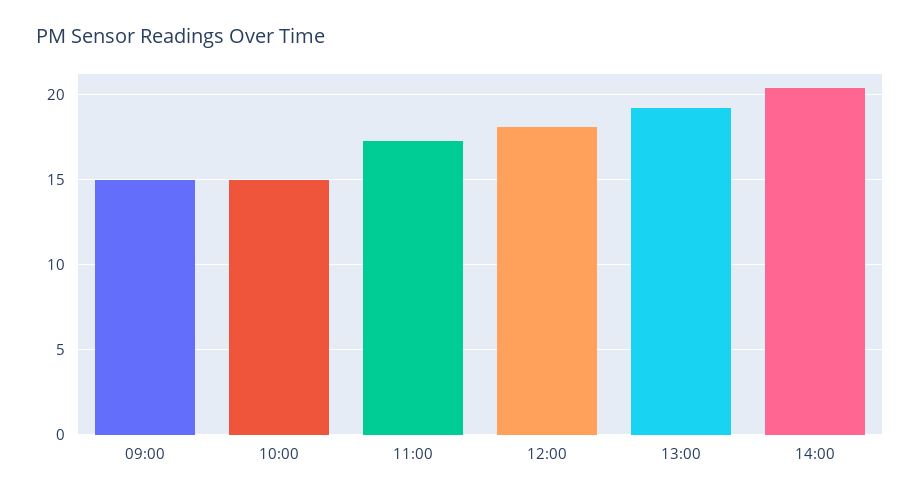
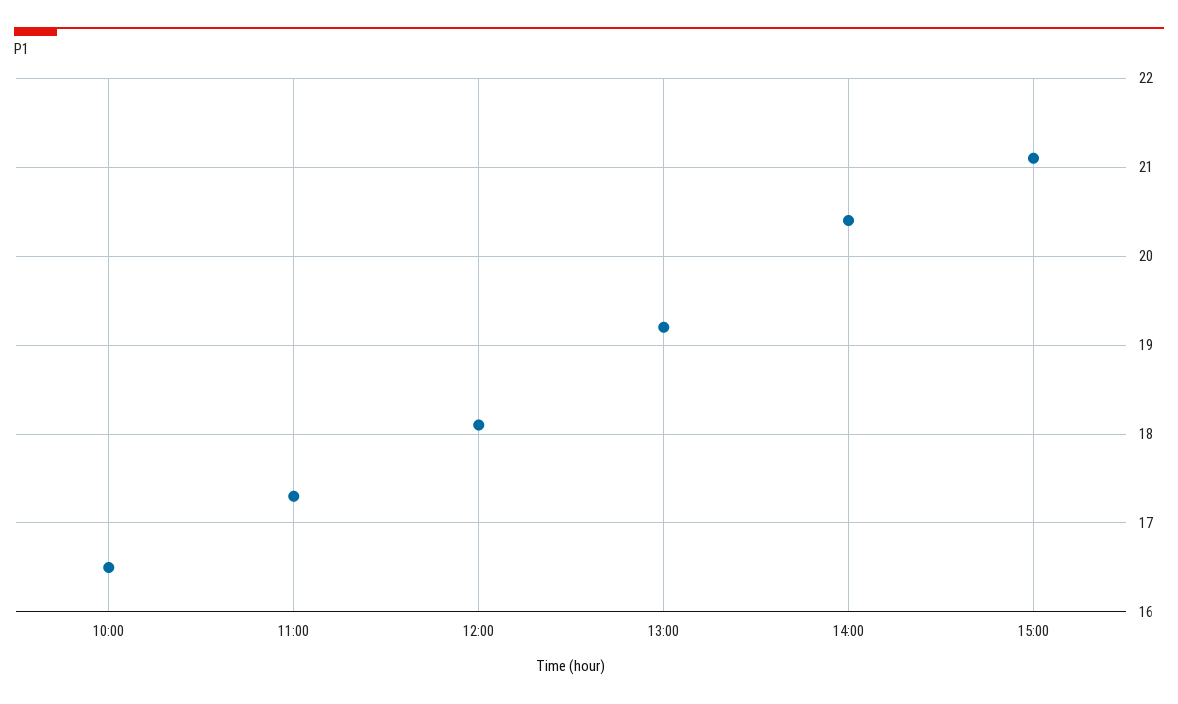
09:00: 15 -> none
10:00: 15 -> 16.5
15:00: none -> 21.1

